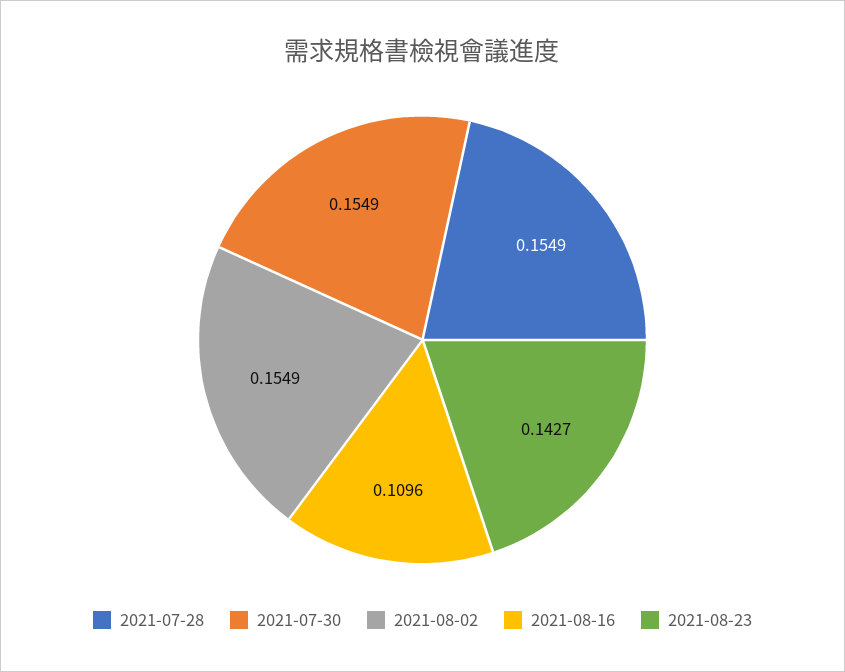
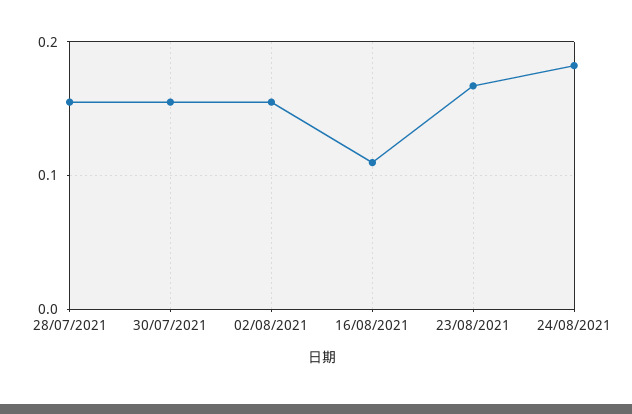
2021-08-23: 0.1427 -> 0.17
24/08/2021: none -> 0.18

